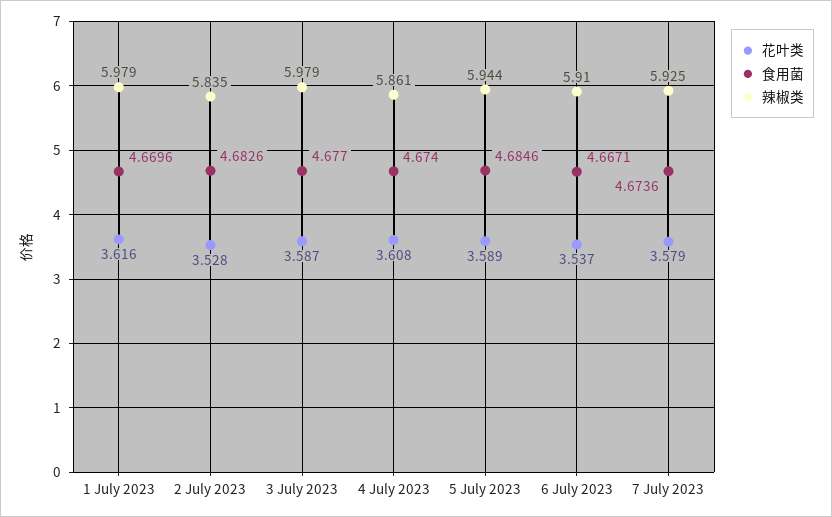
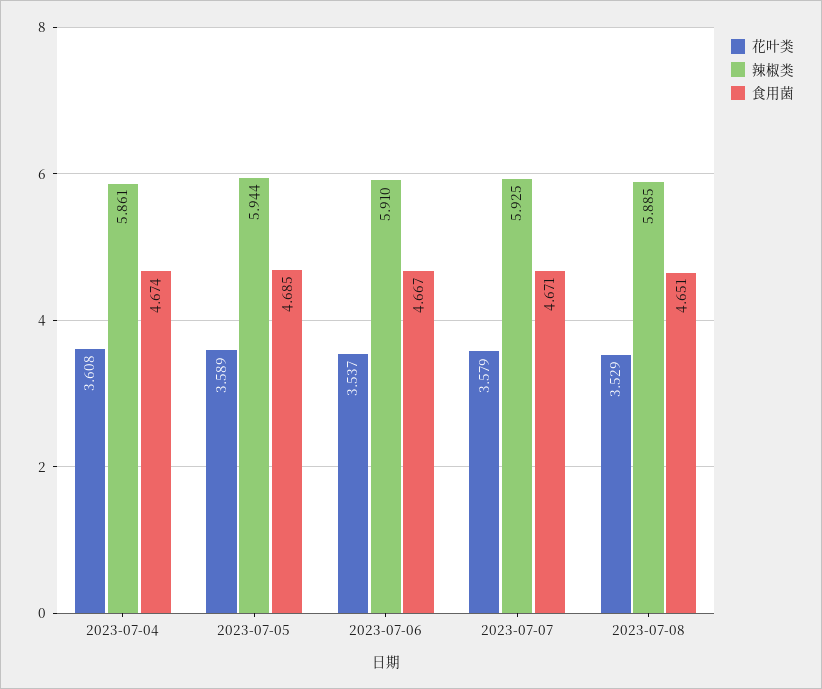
花叶类, 1 July 2023: 3.616 -> none
食用菌, 1 July 2023: 4.6696 -> none
辣椒类, 1 July 2023: 5.979 -> none
花叶类, 2 July 2023: 3.528 -> none
食用菌, 2 July 2023: 4.6826 -> none
辣椒类, 2 July 2023: 5.835 -> none
花叶类, 3 July 2023: 3.587 -> none
食用菌, 3 July 2023: 4.677 -> none
辣椒类, 3 July 2023: 5.979 -> none
食用菌, 7 July 2023: 4.6736 -> 4.671
花叶类, 2023-07-08: none -> 3.529
辣椒类, 2023-07-08: none -> 5.885
食用菌, 2023-07-08: none -> 4.651

